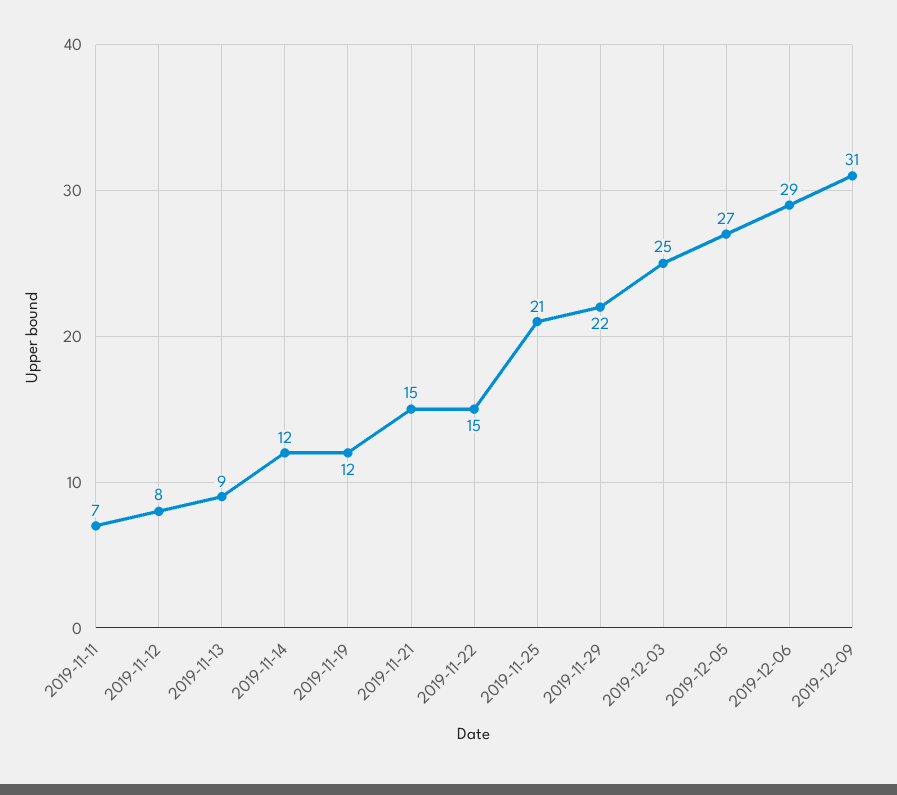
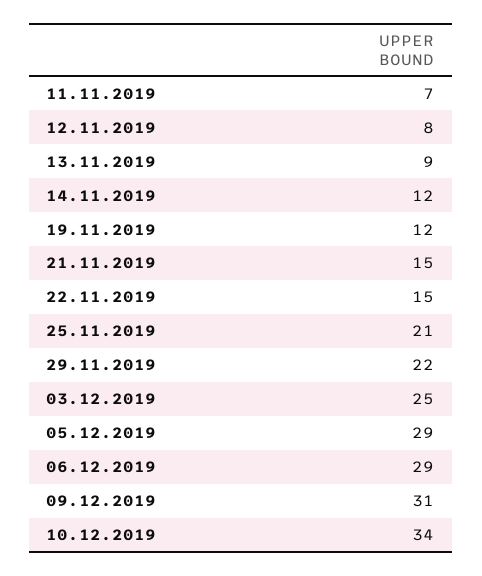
2019-12-05: 27 -> 29
10.12.2019: none -> 34

